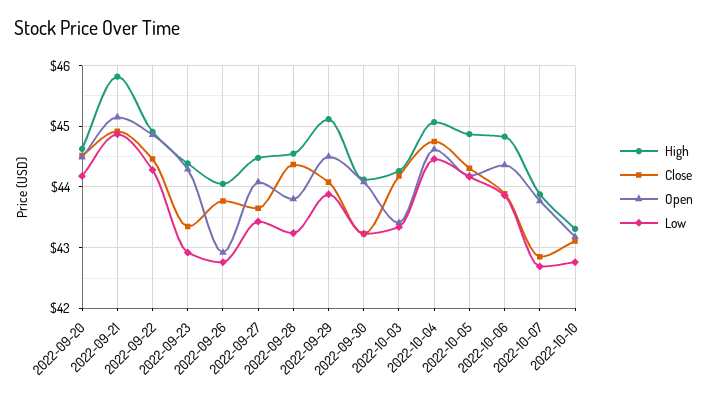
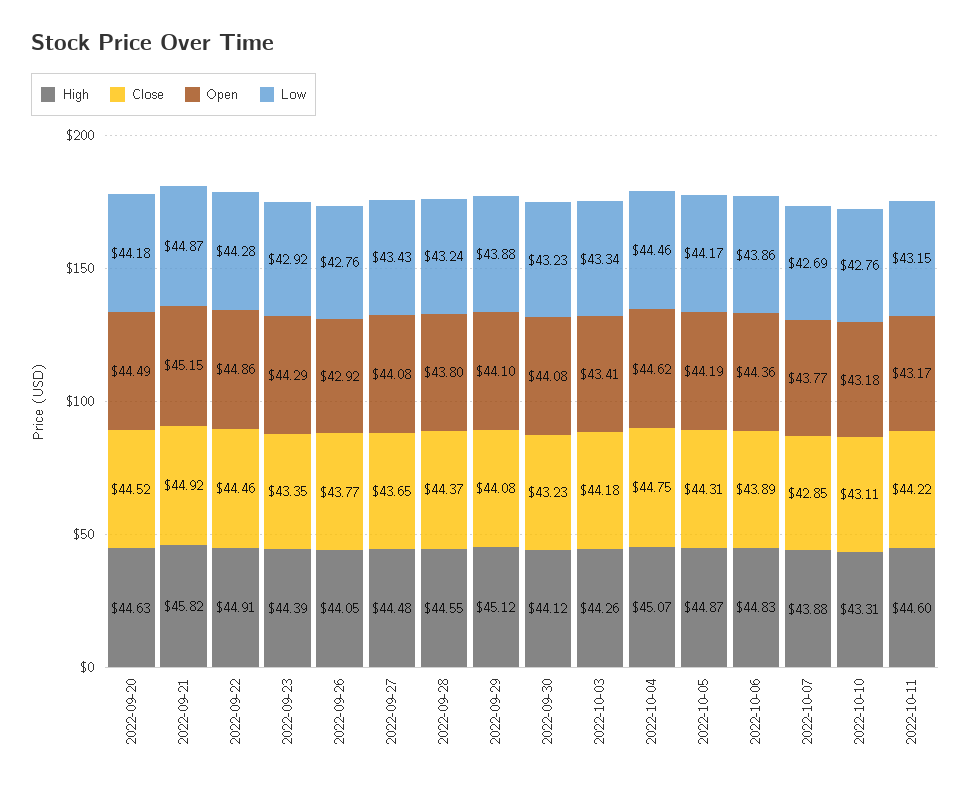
Open, 2022-09-29: 44.5 -> 44.1
High, 2022-10-11: none -> 44.6
Close, 2022-10-11: none -> 44.22
Open, 2022-10-11: none -> 43.17
Low, 2022-10-11: none -> 43.15

